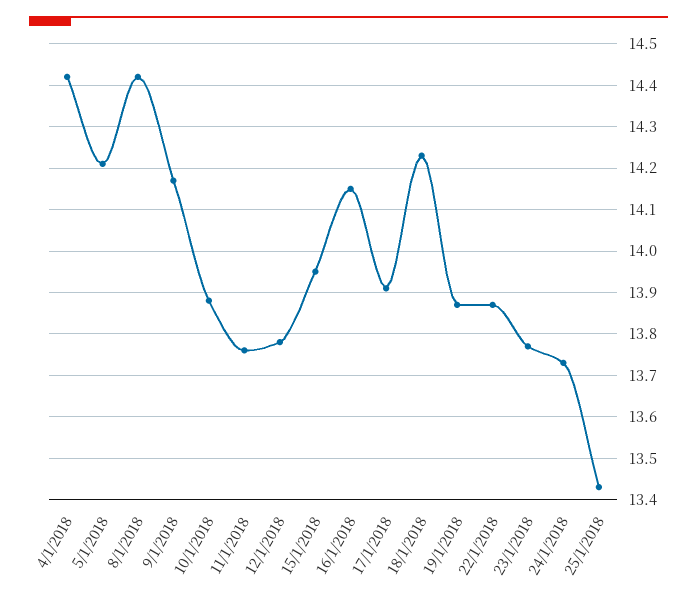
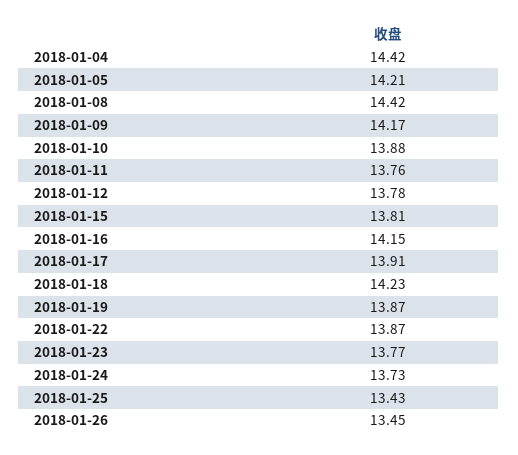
15/1/2018: 13.95 -> 13.81
2018-01-26: none -> 13.45

